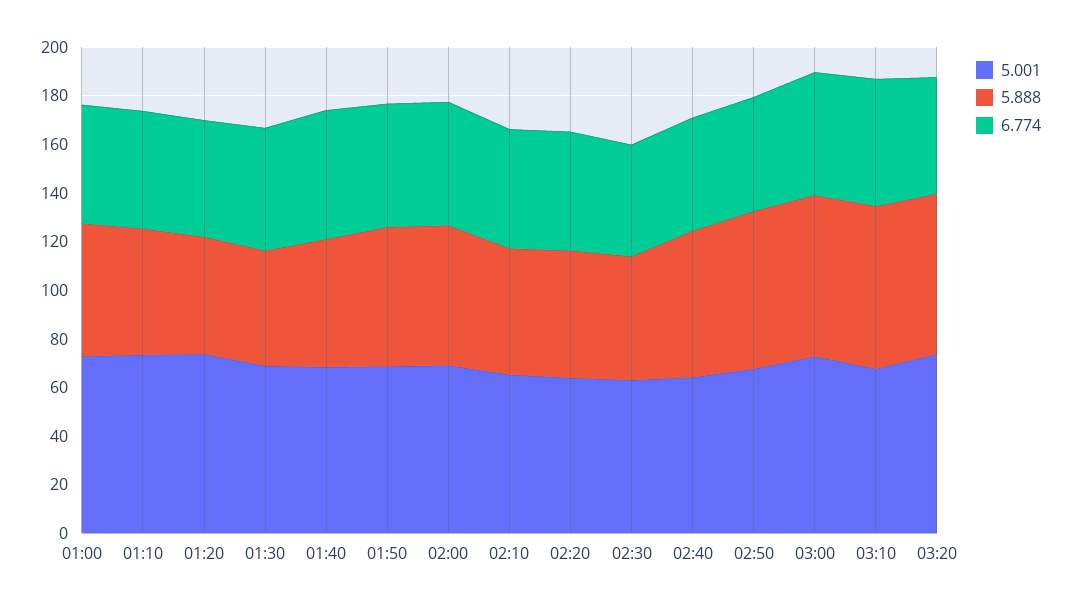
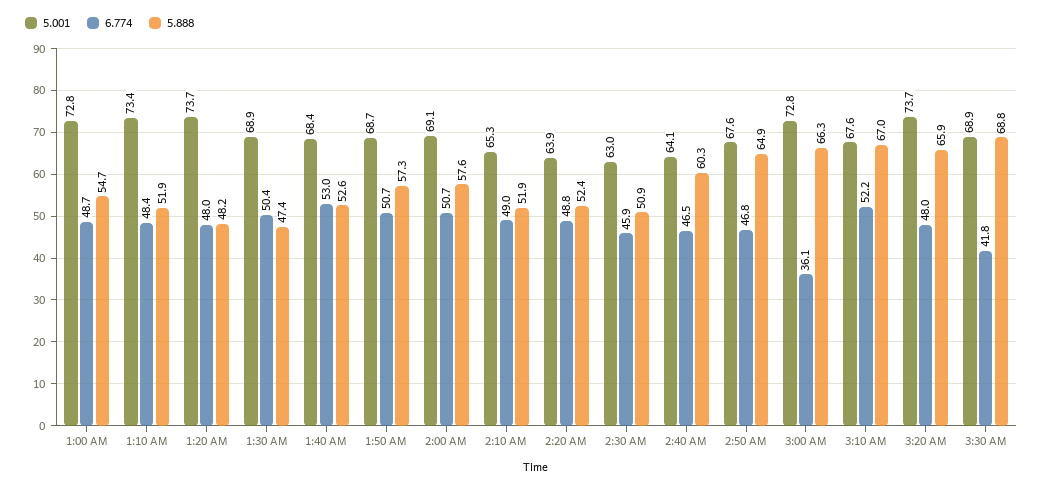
6.774, 03:00: 50 -> 36.1
5.001, 3:30 AM: none -> 68.9
6.774, 3:30 AM: none -> 41.8
5.888, 3:30 AM: none -> 68.8

